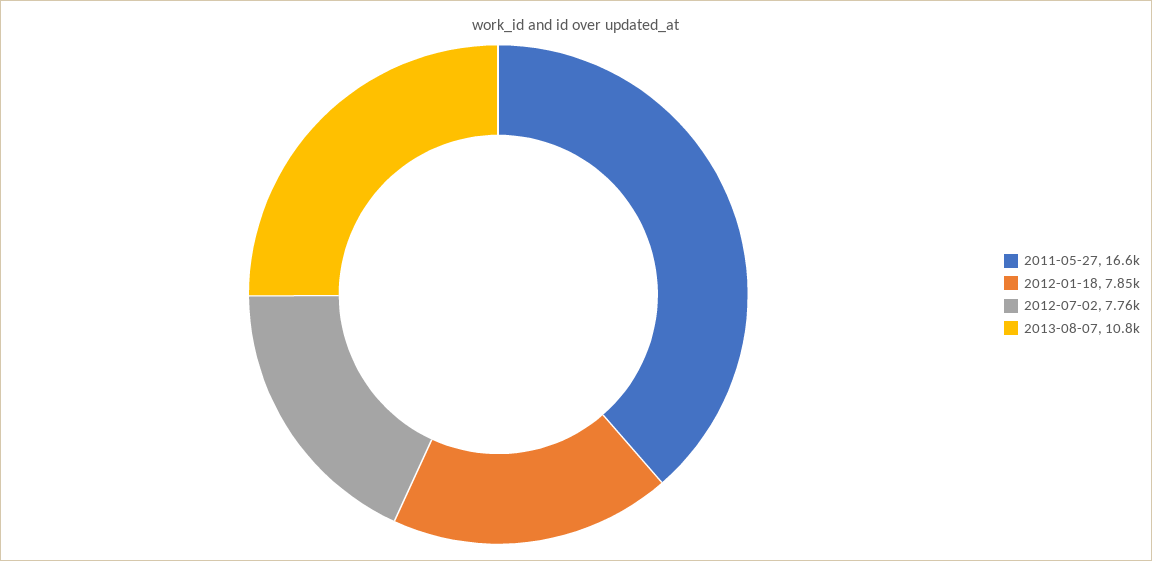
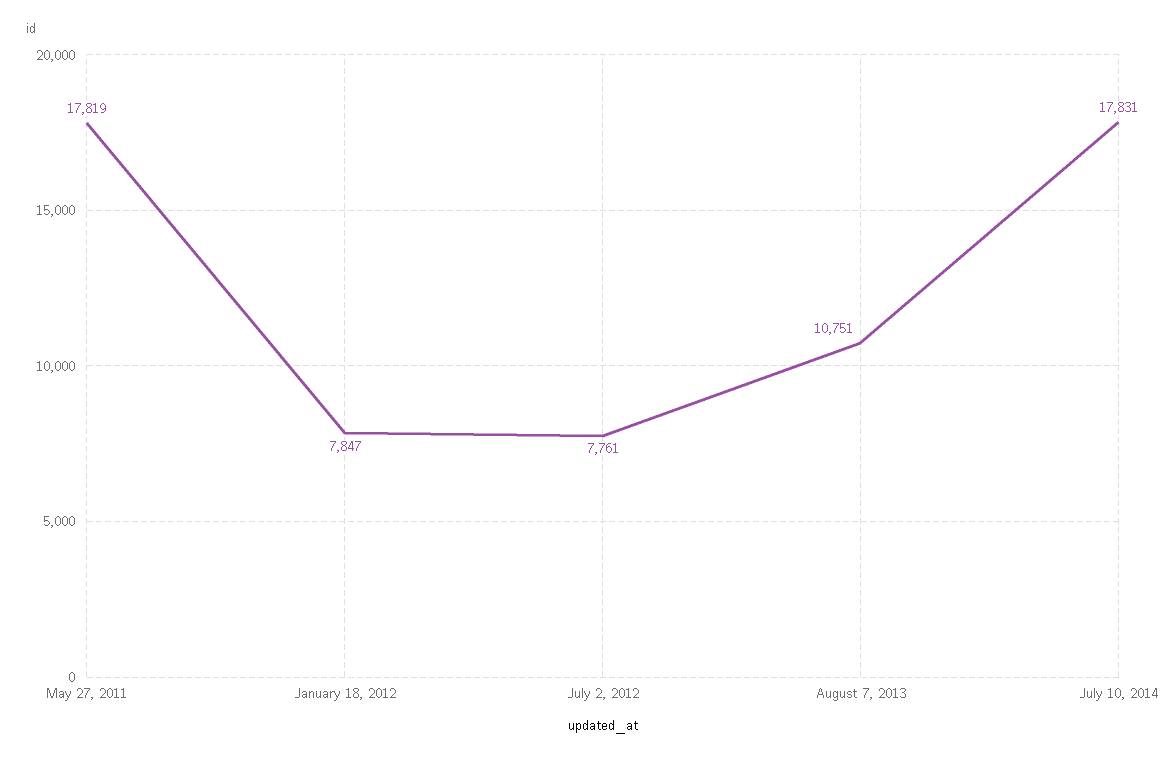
2011-05-27: 16600 -> 17819
July 10, 2014: none -> 17831

